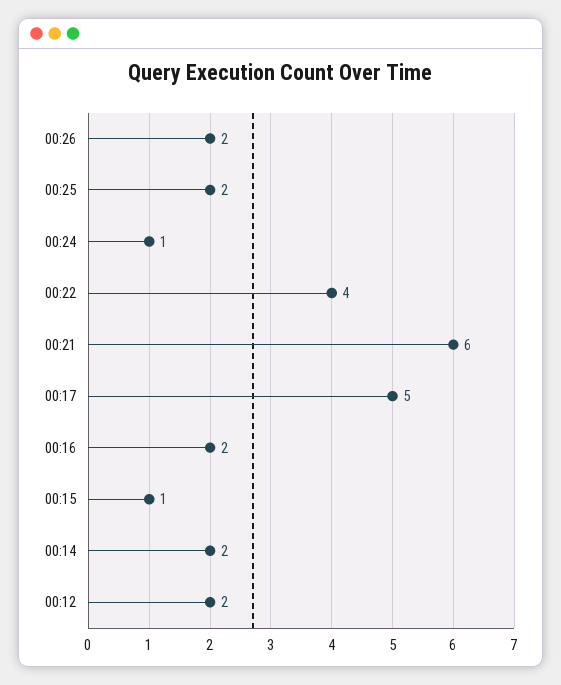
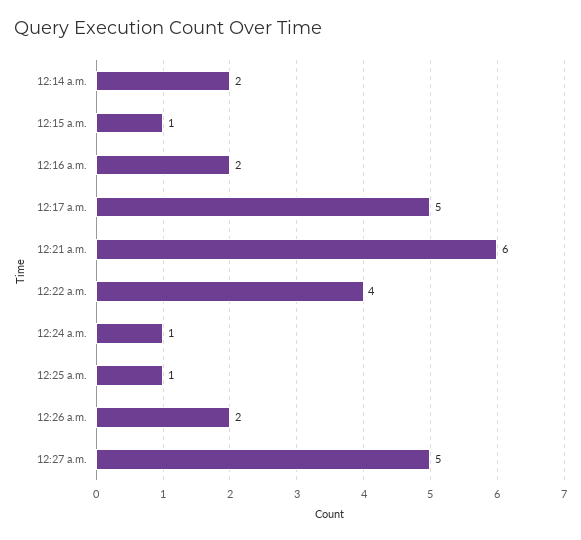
00:25: 2 -> 1
00:12: 2 -> none
12:27 a.m.: none -> 5

